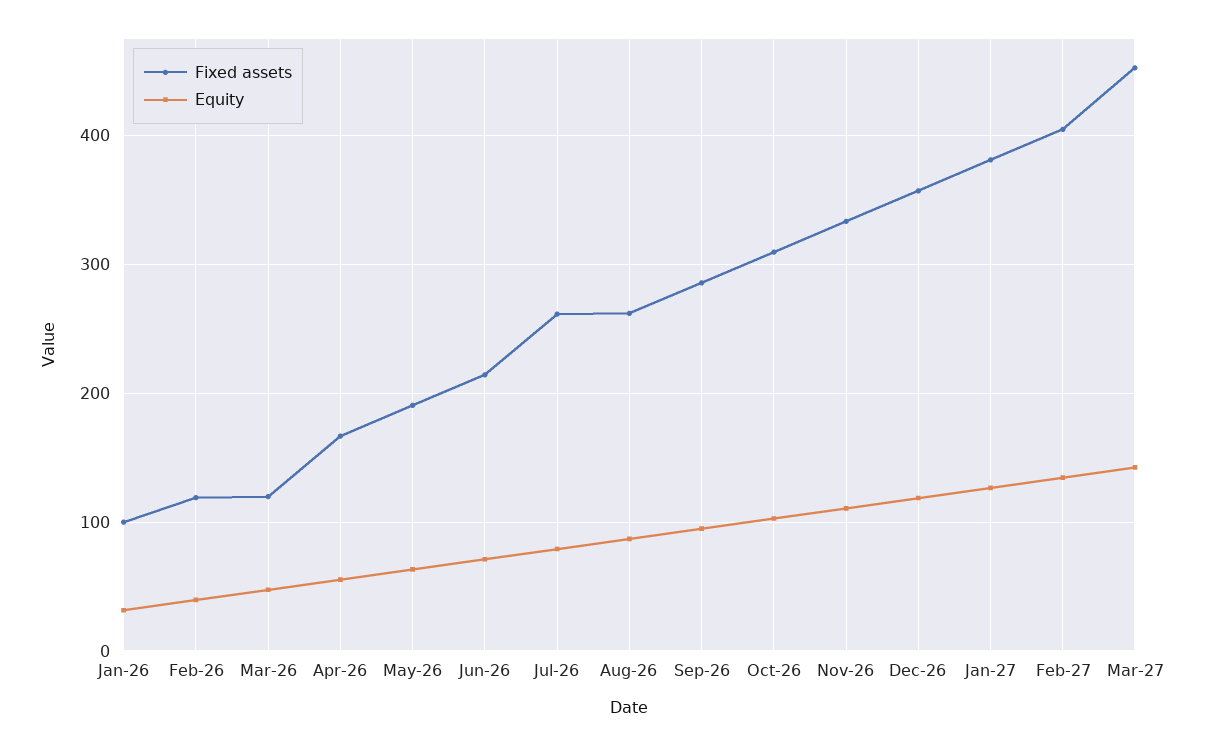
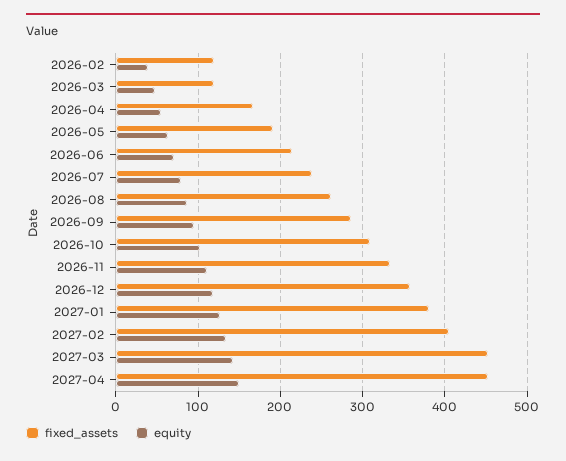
Fixed assets, Jan-26: 100 -> none
Equity, Jan-26: 30 -> none
Fixed assets, Jul-26: 260 -> 240
Fixed assets, 2027-04: none -> 450
Equity, 2027-04: none -> 150

